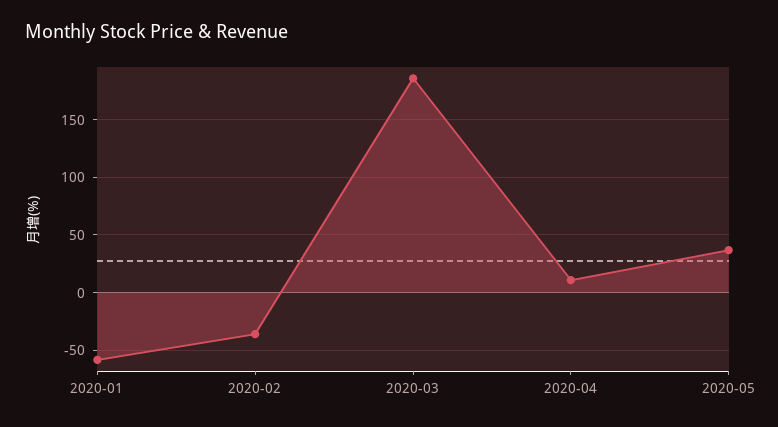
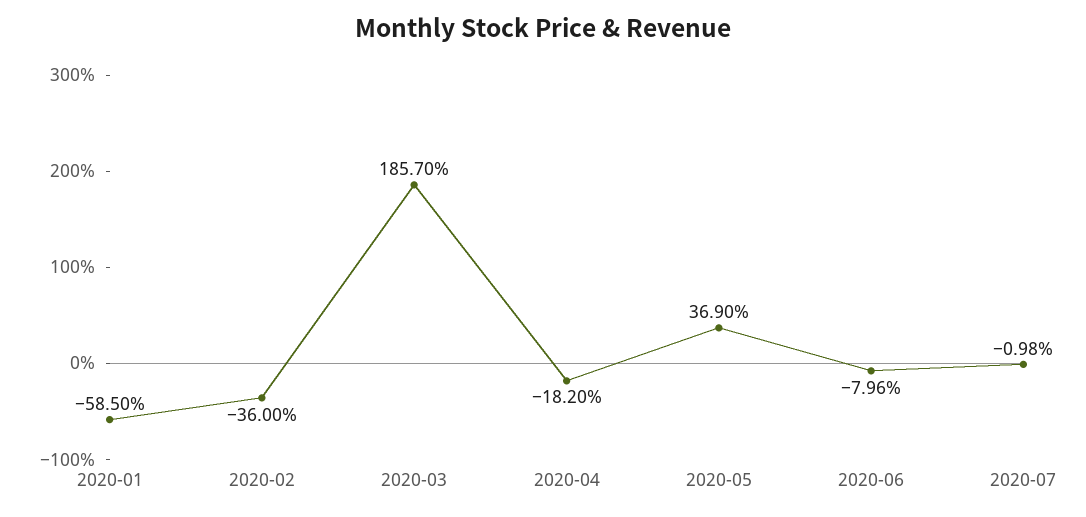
2020-04: 10 -> -18.2
2020-06: none -> -7.96
2020-07: none -> -0.98

